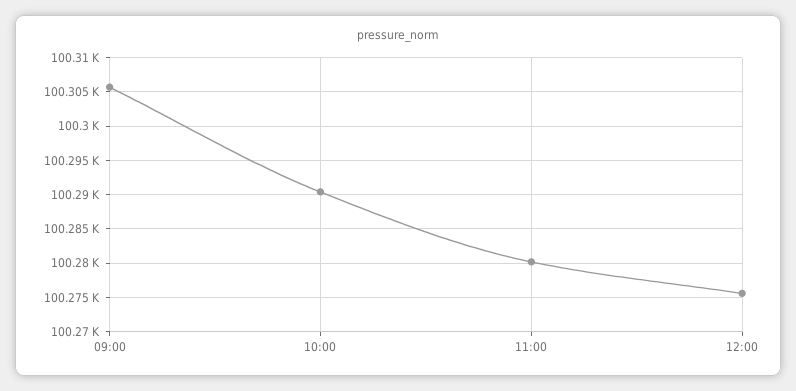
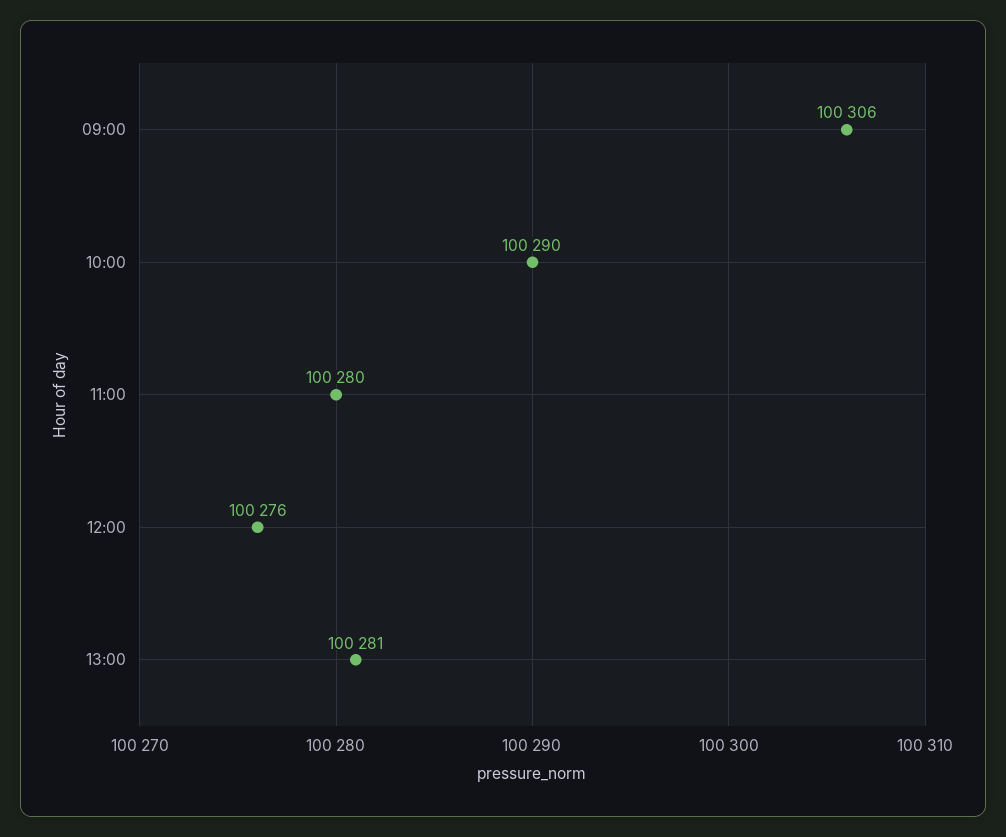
13:00: none -> 100281

